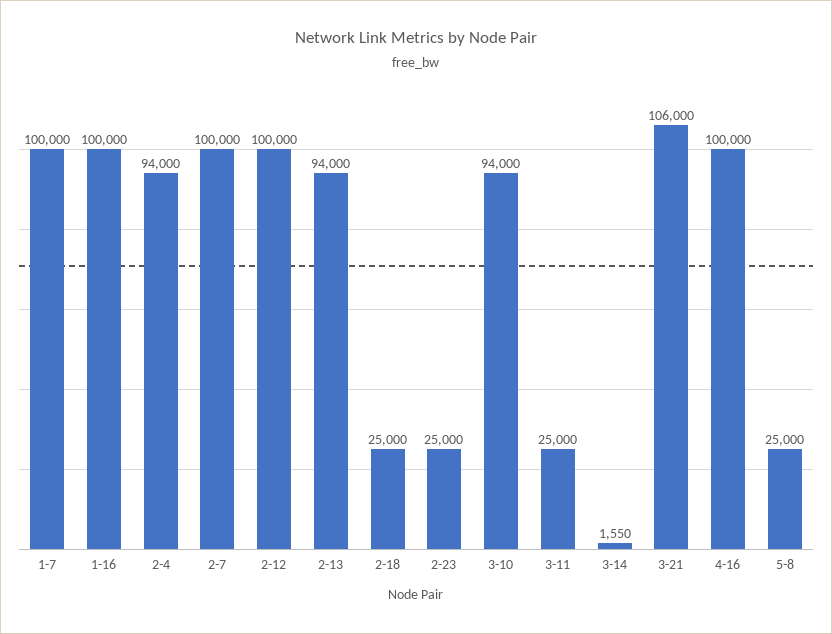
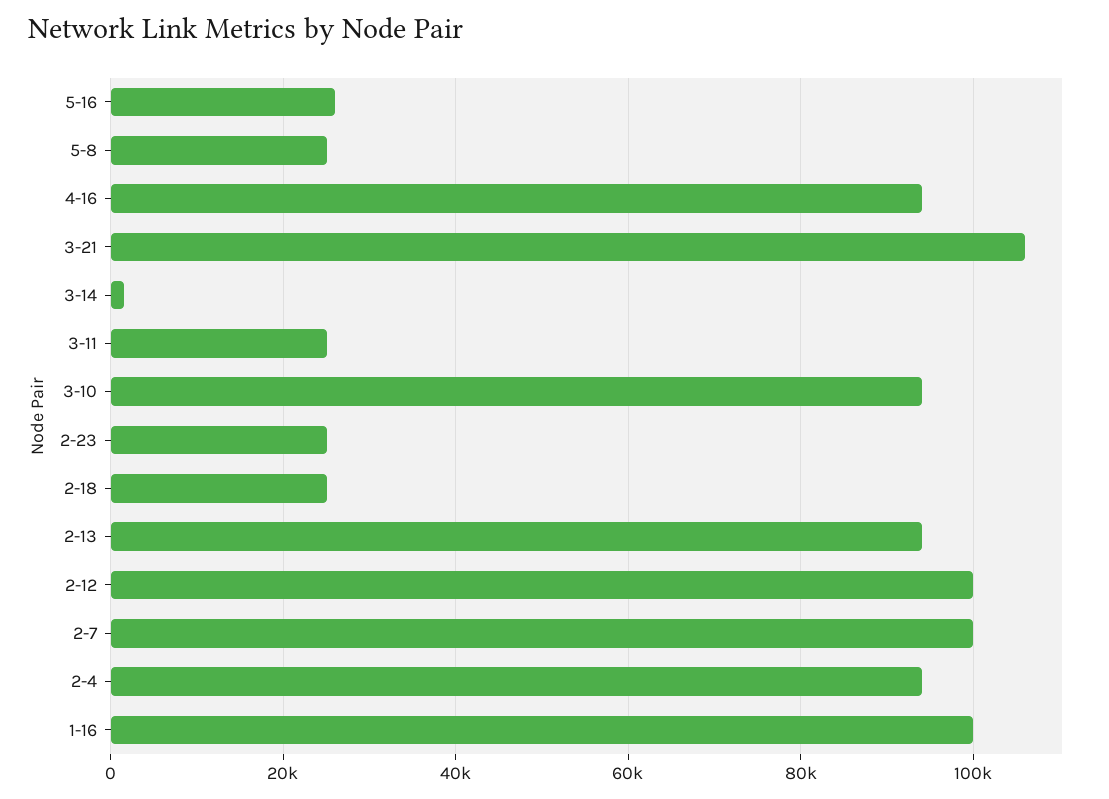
1-7: 100000 -> none
4-16: 100000 -> 94000
5-16: none -> 26000

